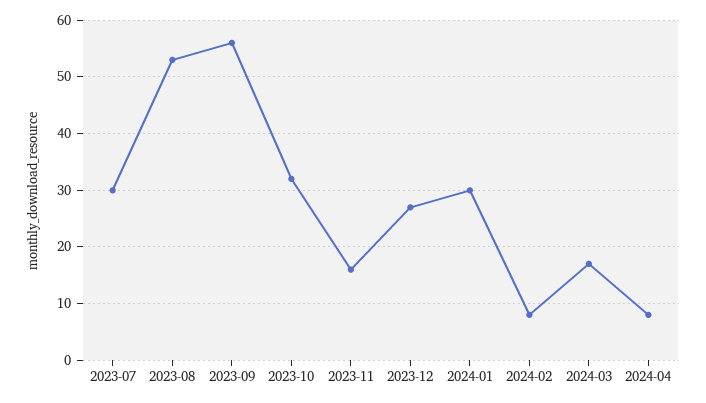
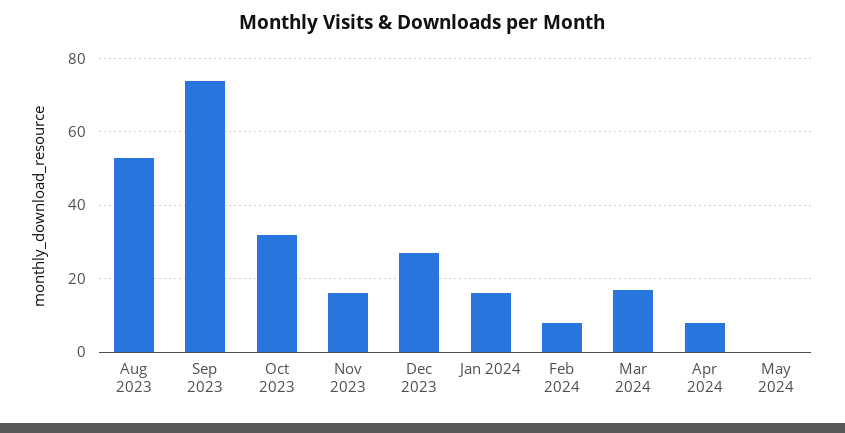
2023-07: 30 -> none
2023-09: 55 -> 75
2024-01: 30 -> 15
May 2024: none -> 0

